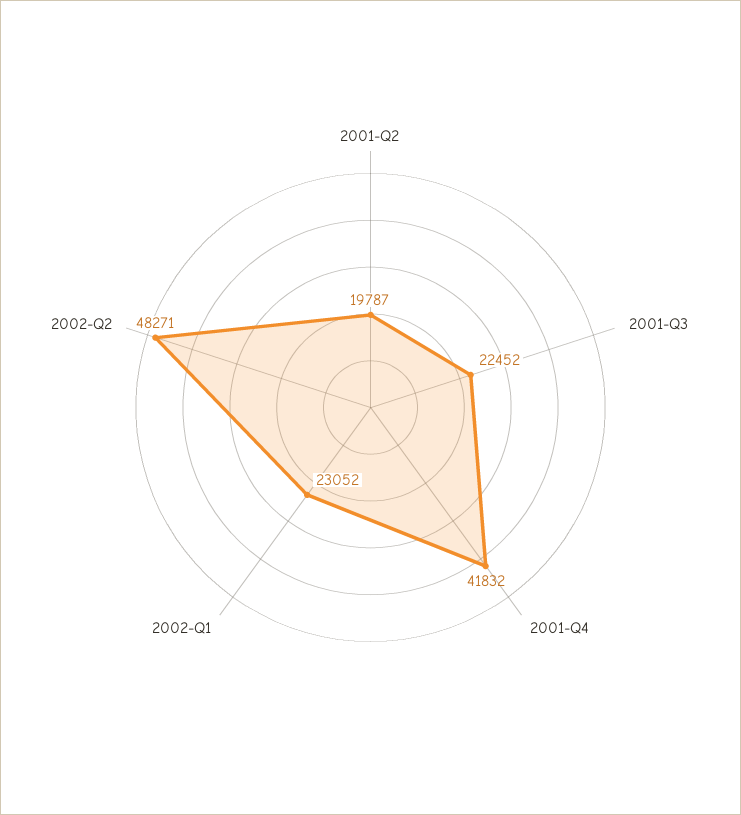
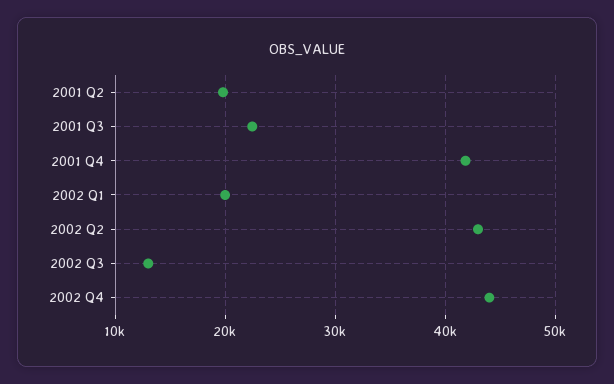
2002-Q1: 23052 -> 20000
2002-Q2: 48271 -> 43000
2002 Q3: none -> 13000
2002 Q4: none -> 44000

